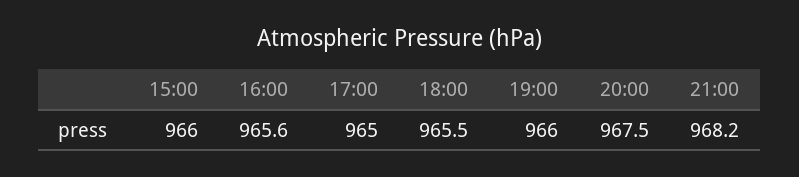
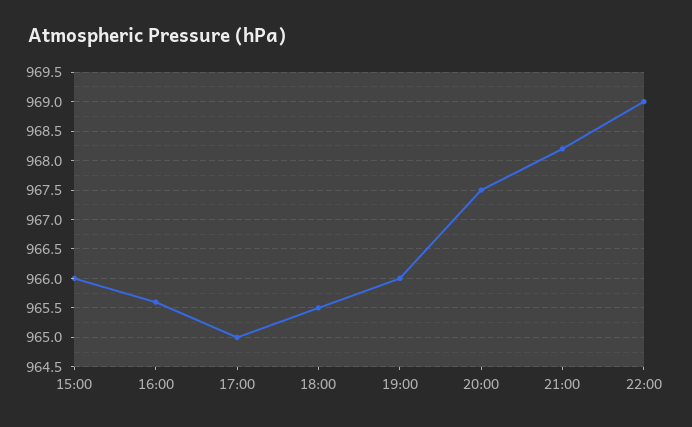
22:00: none -> 969

